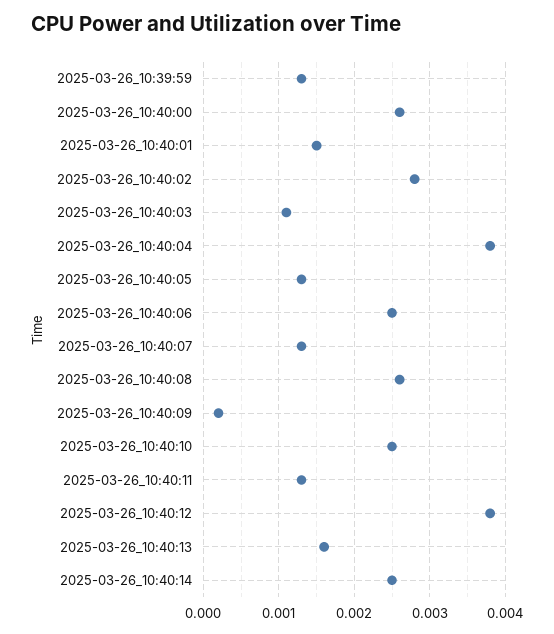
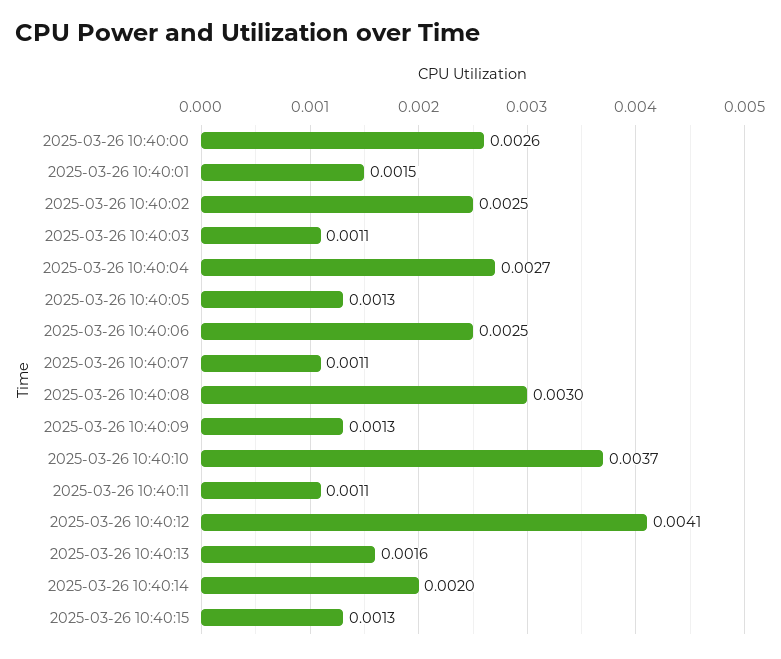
2025-03-26_10:39:59: 0.0013 -> none
2025-03-26_10:40:02: 0.0028 -> 0.0025
2025-03-26_10:40:04: 0.0038 -> 0.0027
2025-03-26_10:40:07: 0.0013 -> 0.0011
2025-03-26_10:40:08: 0.0026 -> 0.003
2025-03-26_10:40:09: 0.0002 -> 0.0013
2025-03-26_10:40:10: 0.0025 -> 0.0037
2025-03-26_10:40:11: 0.0013 -> 0.0011
2025-03-26_10:40:12: 0.0038 -> 0.0041
2025-03-26_10:40:14: 0.0025 -> 0.002
2025-03-26 10:40:15: none -> 0.0013

